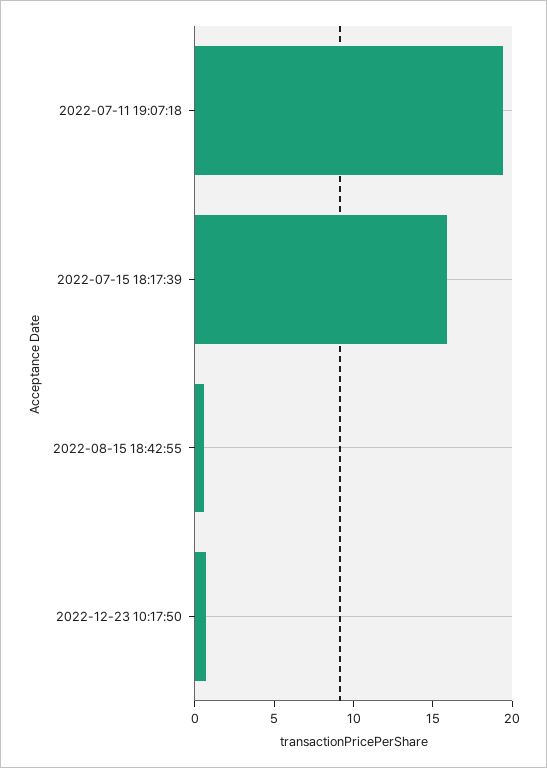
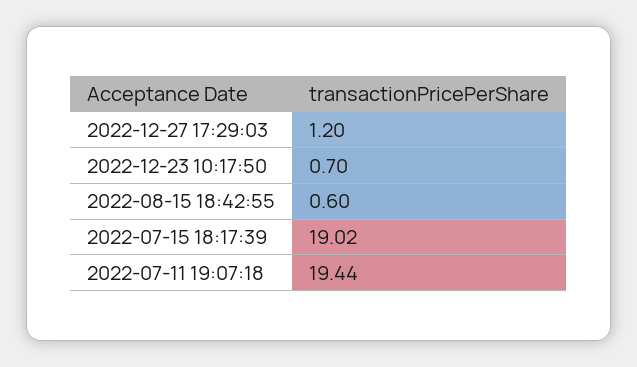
2022-07-15 18:17:39: 16 -> 19.02
2022-12-27 17:29:03: none -> 1.2

